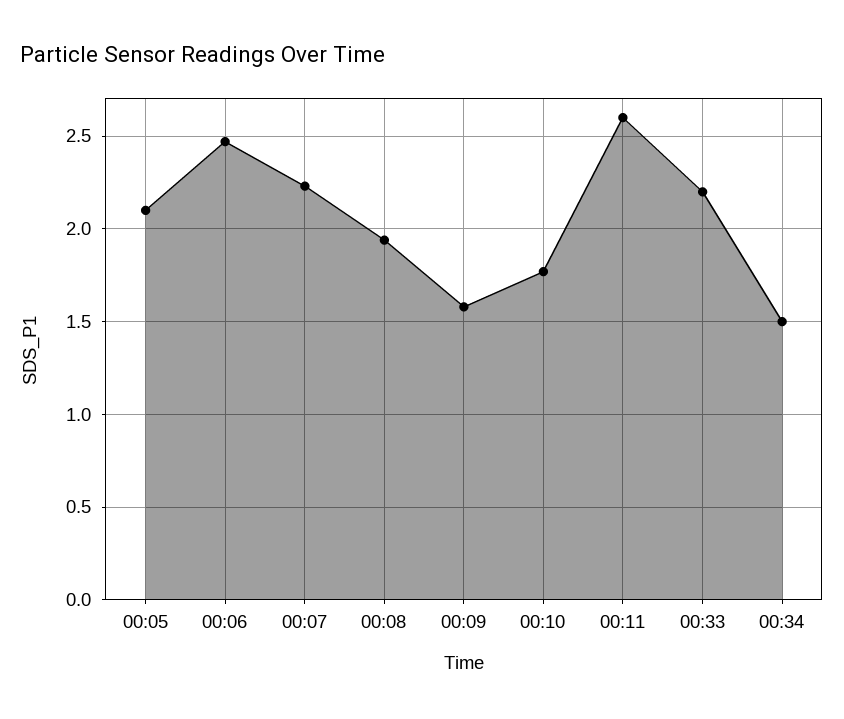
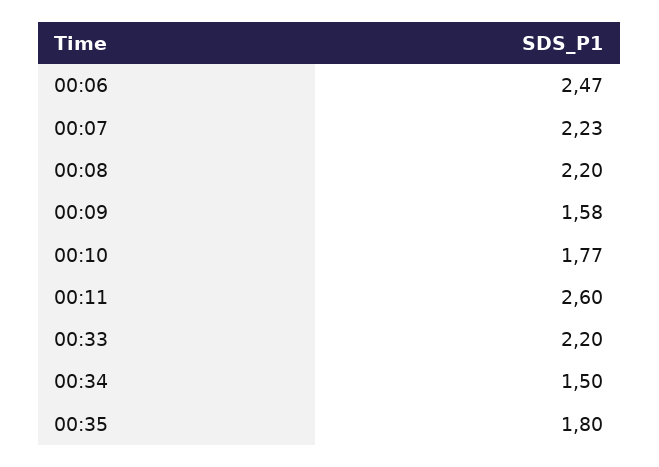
00:05: 2.1 -> none
00:08: 1.95 -> 2.2
00:35: none -> 1.8

